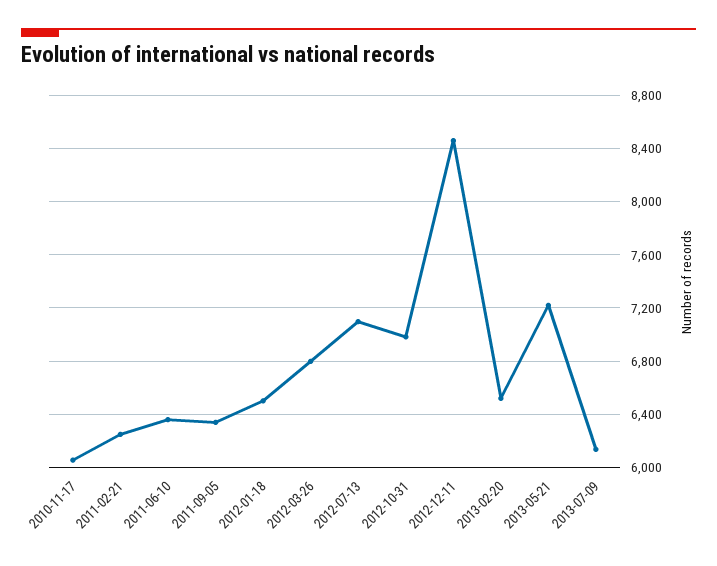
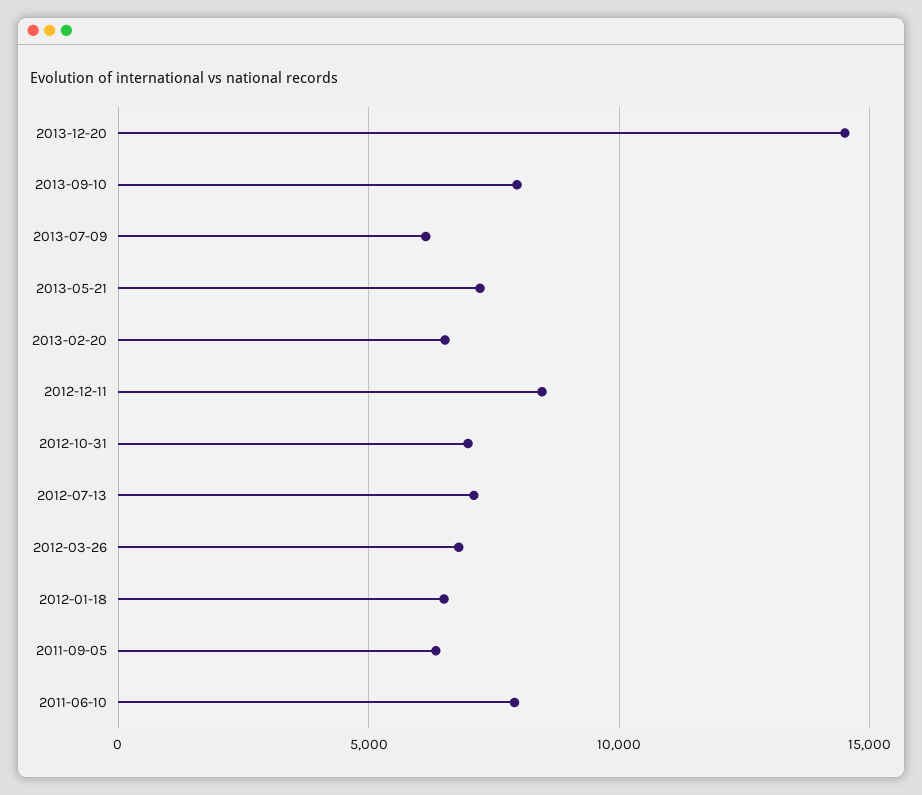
2010-11-17: 6050 -> none
2011-02-21: 6250 -> none
2011-06-10: 6350 -> 8000
2013-12-20: none -> 14500
2013-09-10: none -> 8000

